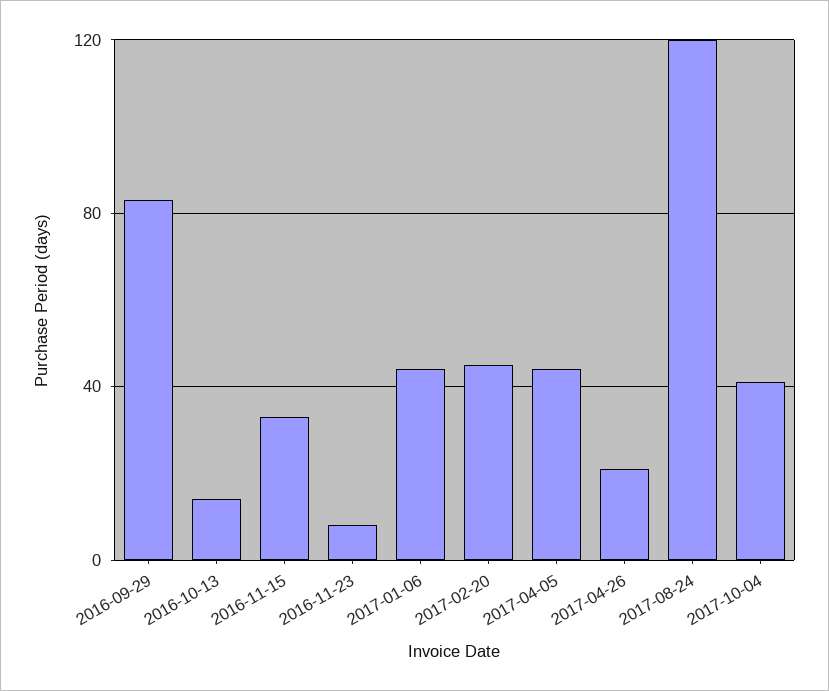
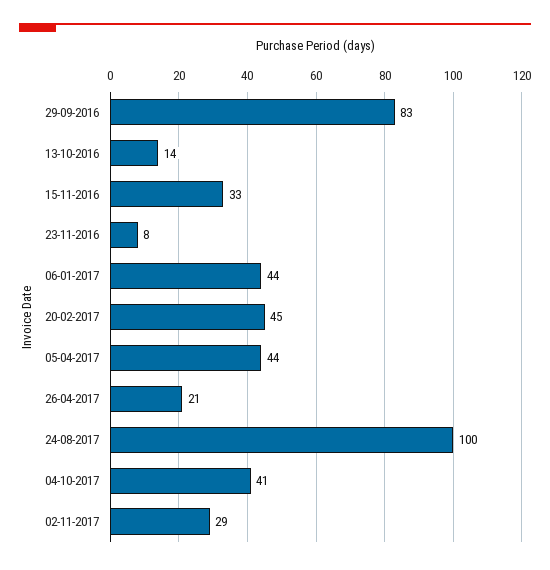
2017-08-24: 120 -> 100
02-11-2017: none -> 29

